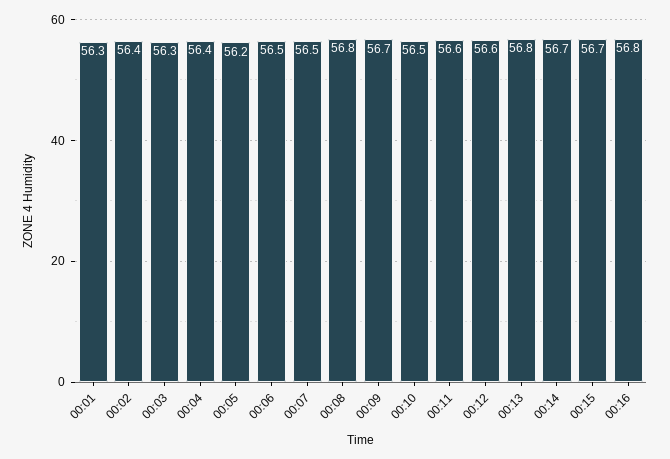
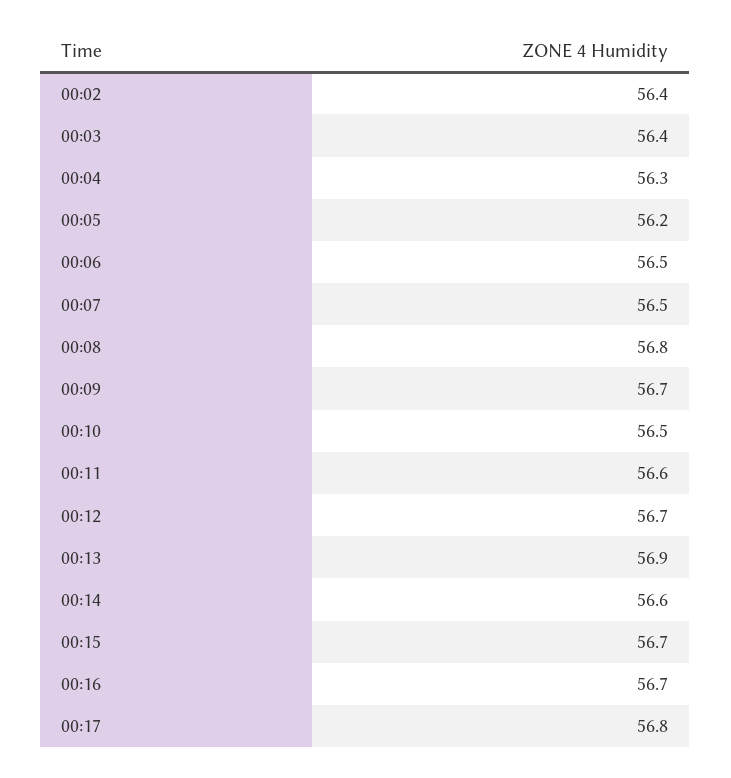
00:01: 56.3 -> none
00:03: 56.3 -> 56.4
00:04: 56.4 -> 56.3
00:12: 56.6 -> 56.7
00:13: 56.8 -> 56.9
00:14: 56.7 -> 56.6
00:16: 56.8 -> 56.7
00:17: none -> 56.8

